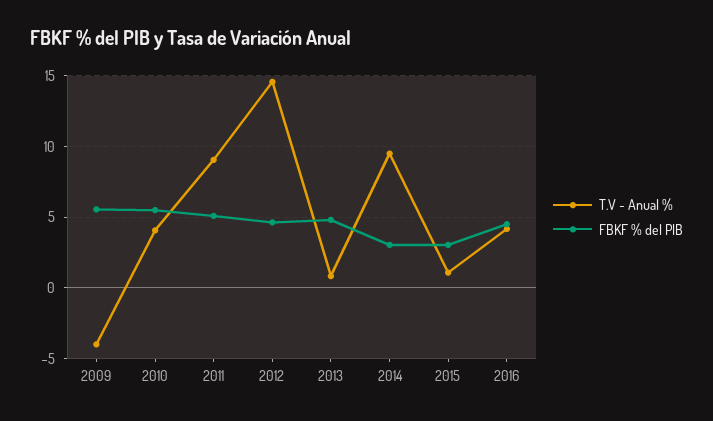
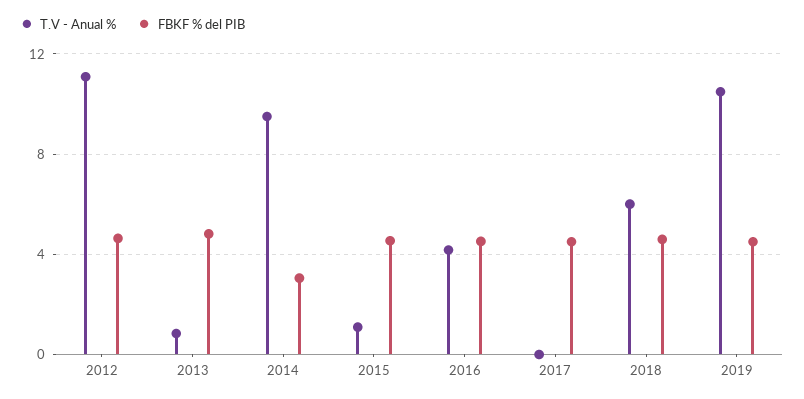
T.V - Anual %, 2009: -4 -> none
FBKF % del PIB, 2009: 5.5 -> none
T.V - Anual %, 2010: 4 -> none
FBKF % del PIB, 2010: 5.5 -> none
T.V - Anual %, 2011: 9 -> none
FBKF % del PIB, 2011: 5 -> none
T.V - Anual %, 2012: 14.5 -> 11
FBKF % del PIB, 2015: 3 -> 4.5
T.V - Anual %, 2017: none -> 0
FBKF % del PIB, 2017: none -> 4.5
T.V - Anual %, 2018: none -> 6
FBKF % del PIB, 2018: none -> 4.5
T.V - Anual %, 2019: none -> 10.5
FBKF % del PIB, 2019: none -> 4.5

